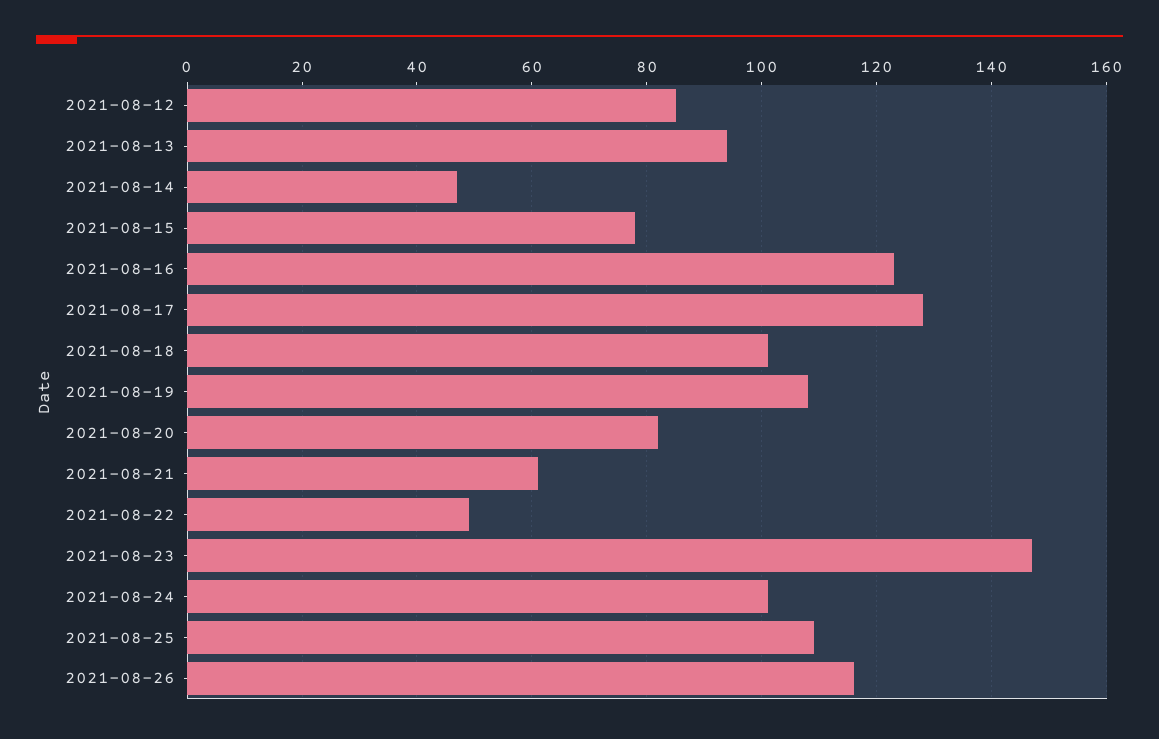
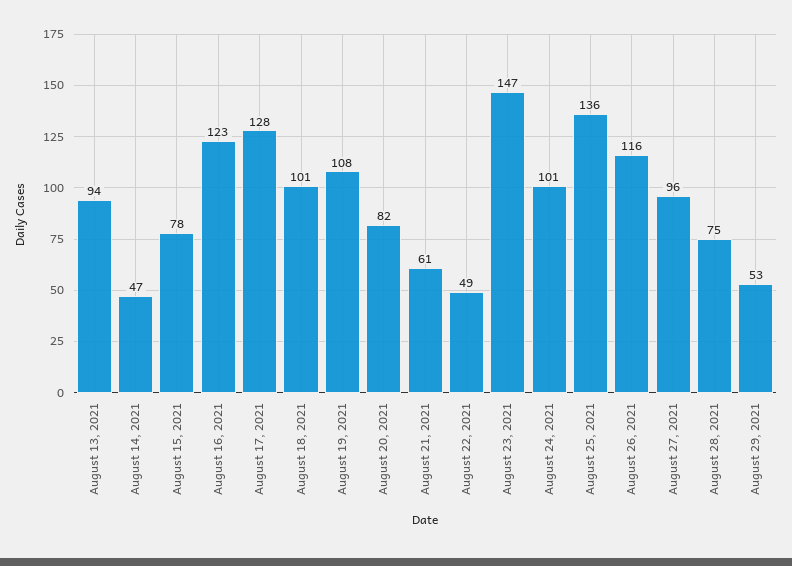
2021-08-12: 85 -> none
2021-08-25: 110 -> 136
August 27, 2021: none -> 96
August 28, 2021: none -> 75
August 29, 2021: none -> 53

